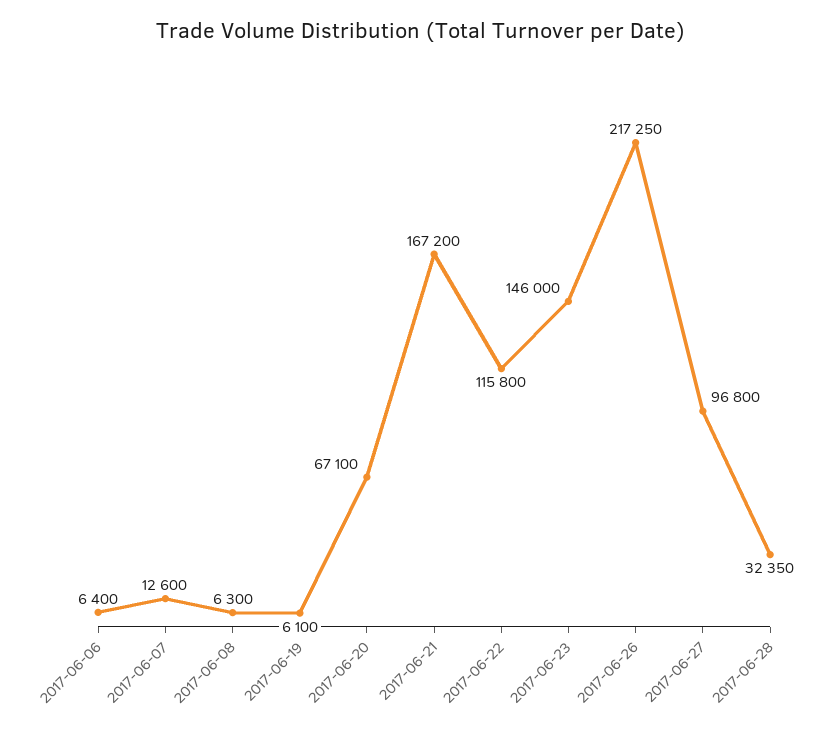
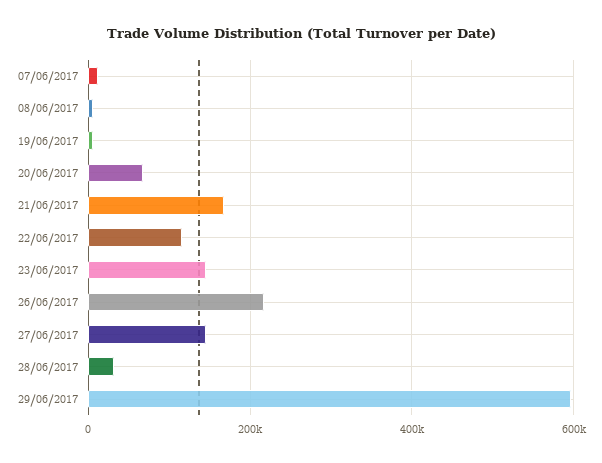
2017-06-06: 6400 -> none
2017-06-27: 96800 -> 140000
29/06/2017: none -> 600000

